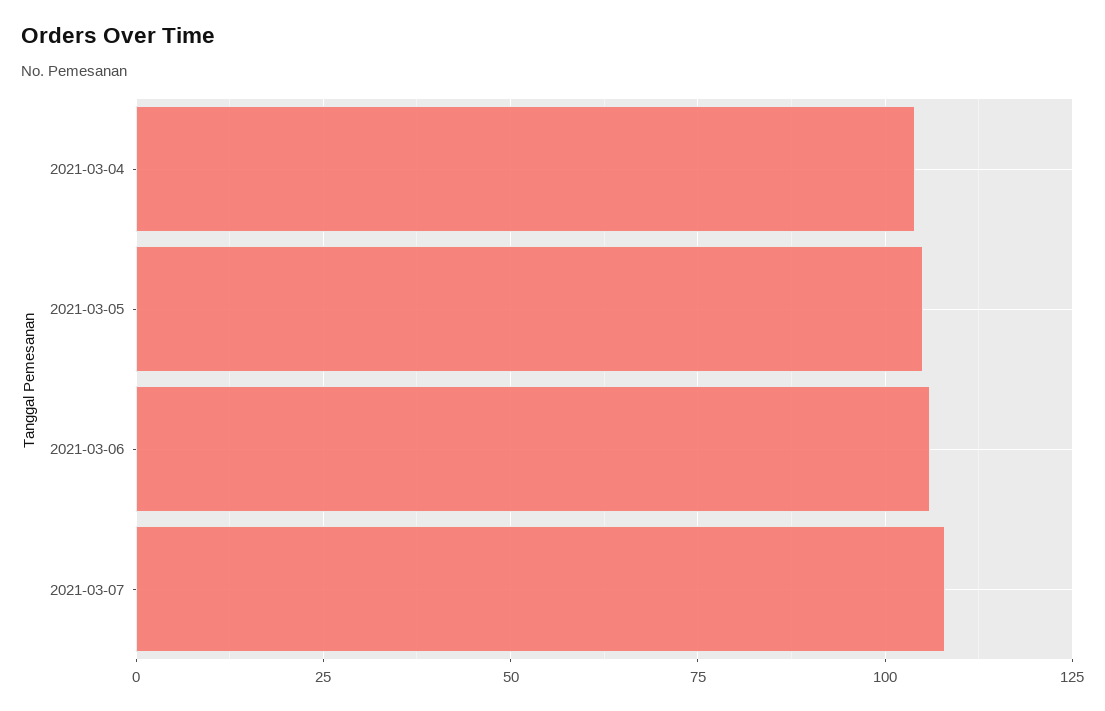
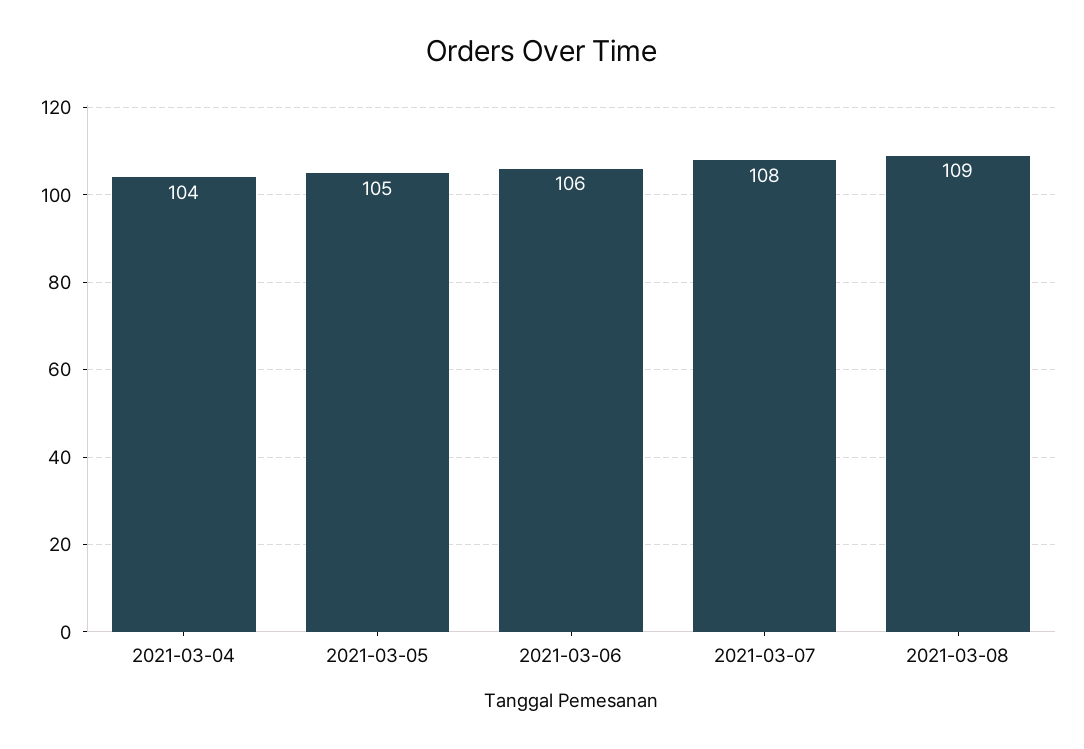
2021-03-08: none -> 109

